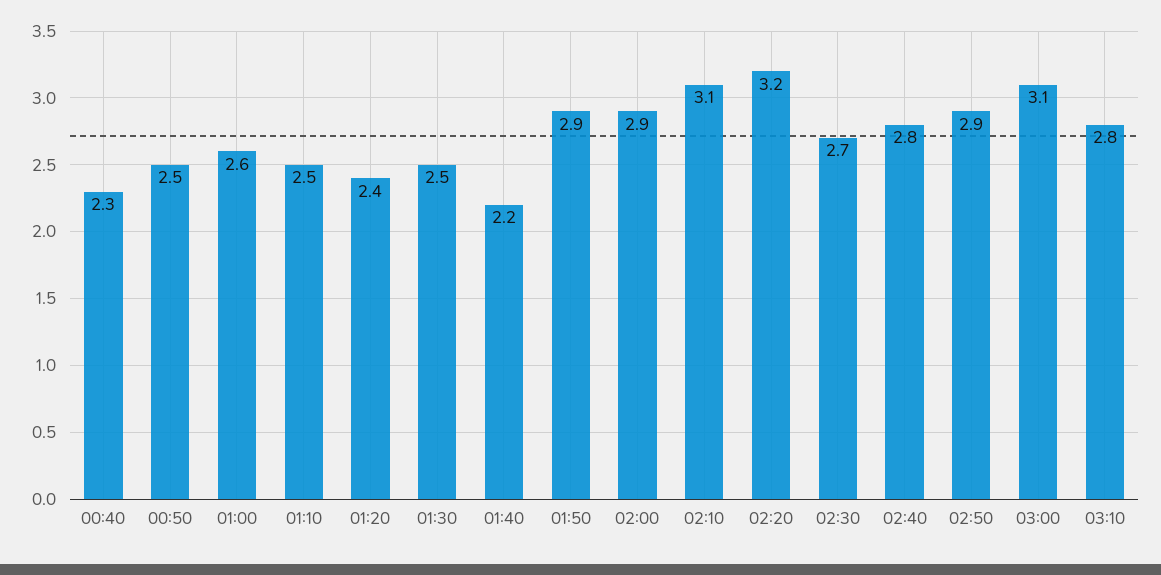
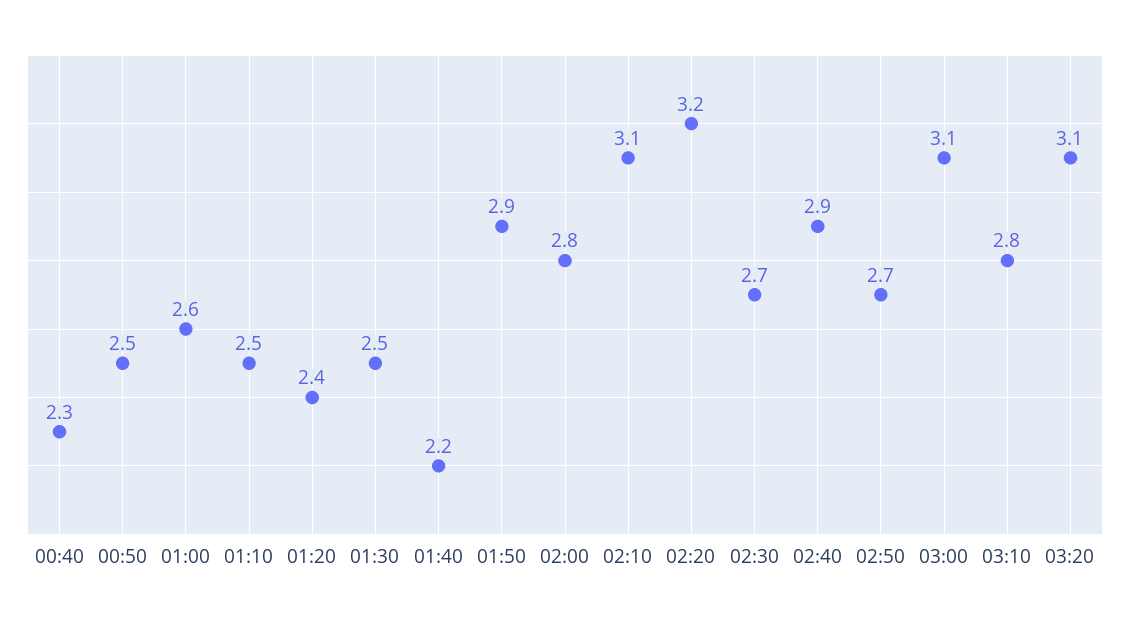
02:00: 2.9 -> 2.8
02:40: 2.8 -> 2.9
02:50: 2.9 -> 2.7
03:20: none -> 3.1

